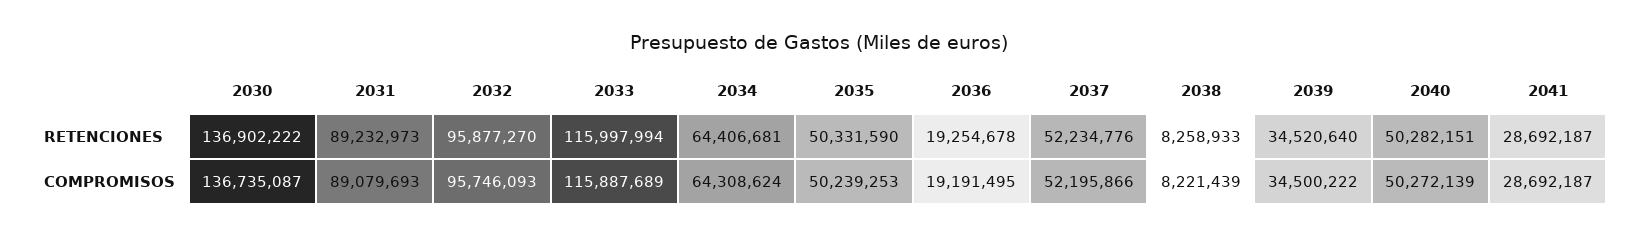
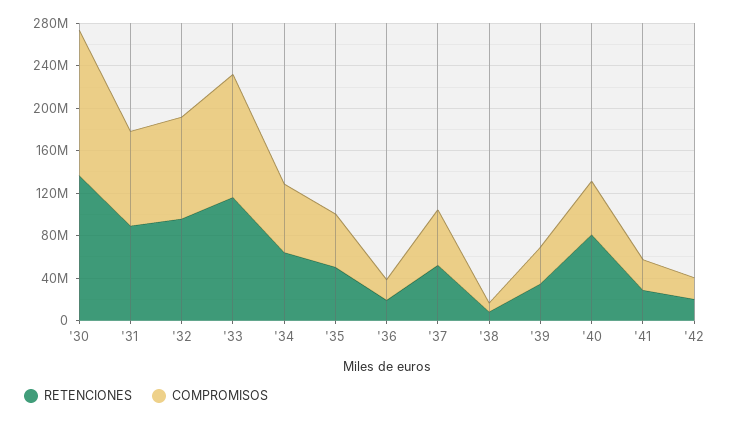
RETENCIONES, 2040: 50282151 -> 80000000
RETENCIONES, '42: none -> 20000000
COMPROMISOS, '42: none -> 20000000

